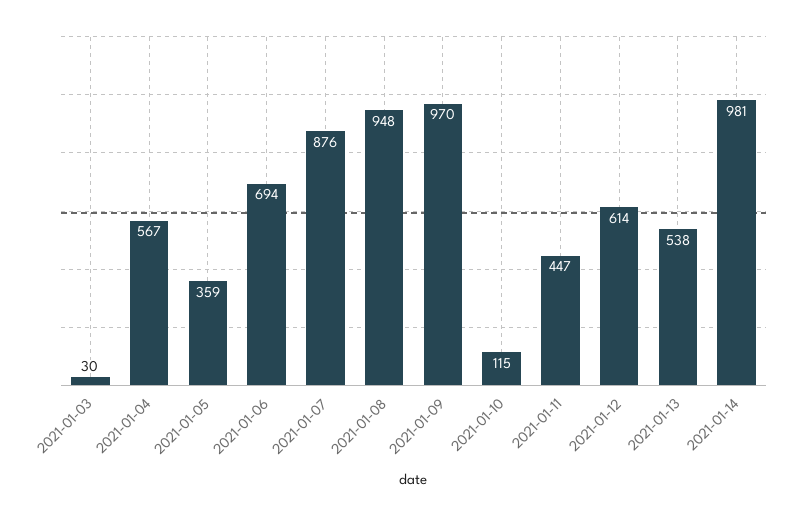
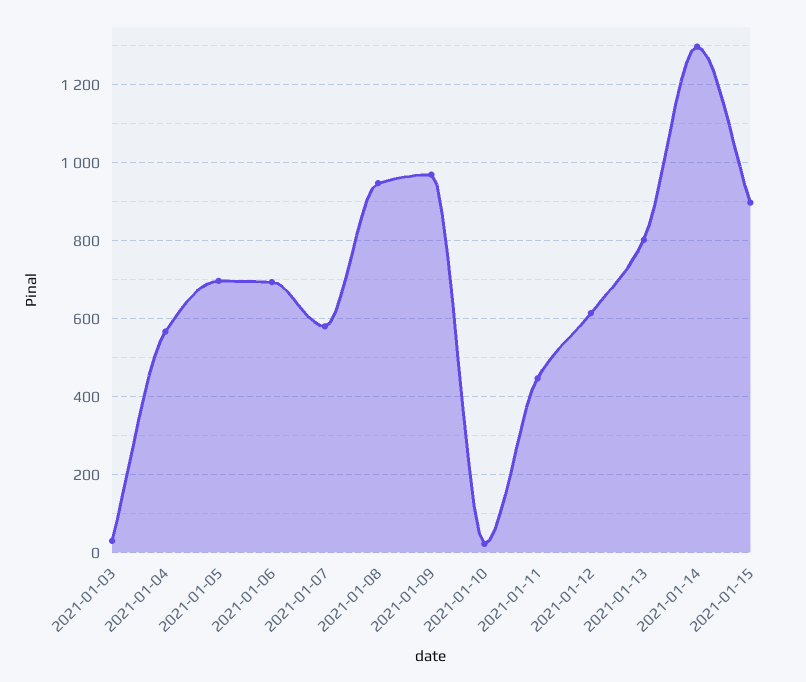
2021-01-05: 359 -> 700
2021-01-07: 876 -> 580
2021-01-10: 115 -> 20
2021-01-13: 538 -> 800
2021-01-14: 981 -> 1300
2021-01-15: none -> 900

